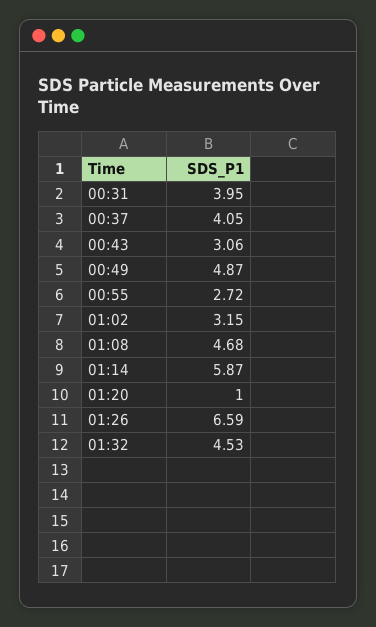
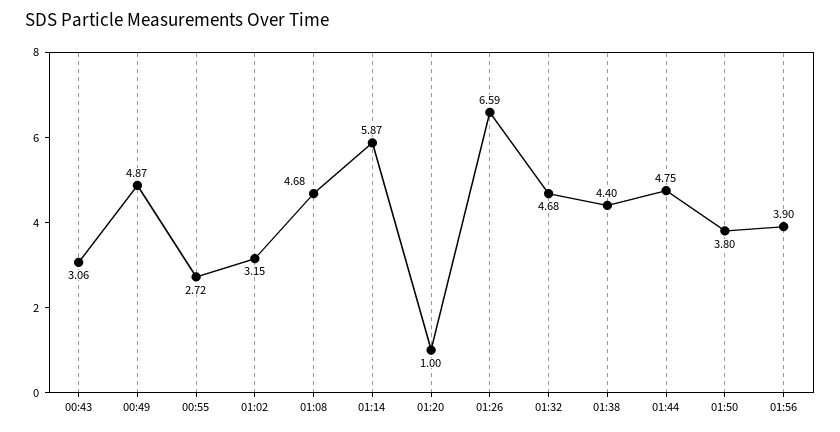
00:31: 3.95 -> none
00:37: 4.05 -> none
01:32: 4.53 -> 4.68
01:38: none -> 4.4
01:44: none -> 4.75
01:50: none -> 3.8
01:56: none -> 3.9

